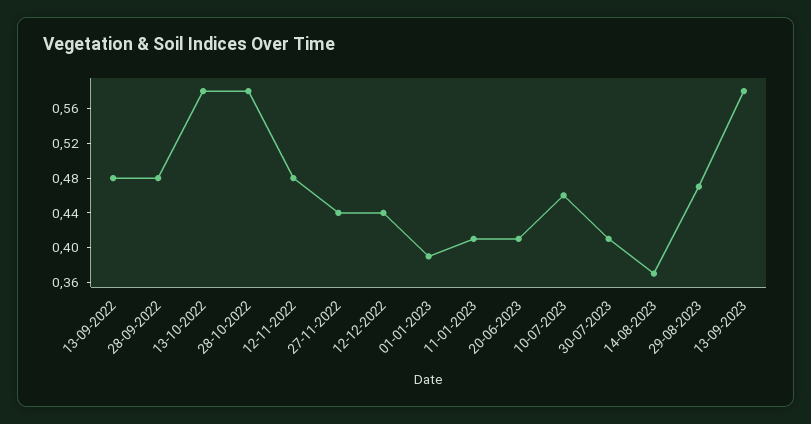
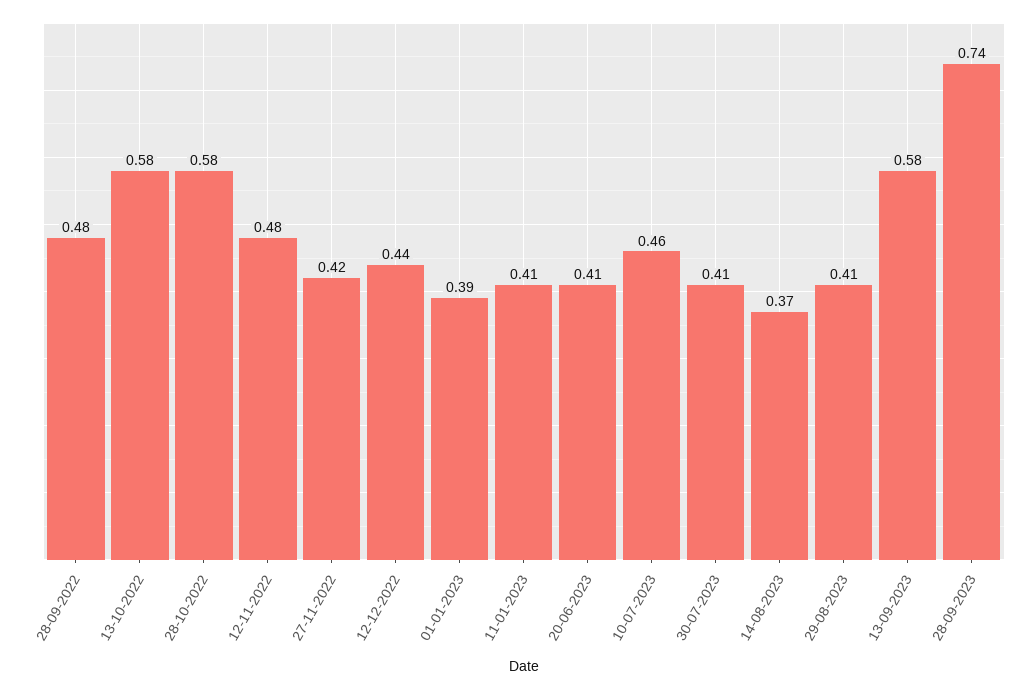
13-09-2022: 0.48 -> none
27-11-2022: 0.44 -> 0.42
29-08-2023: 0.47 -> 0.41
28-09-2023: none -> 0.74

